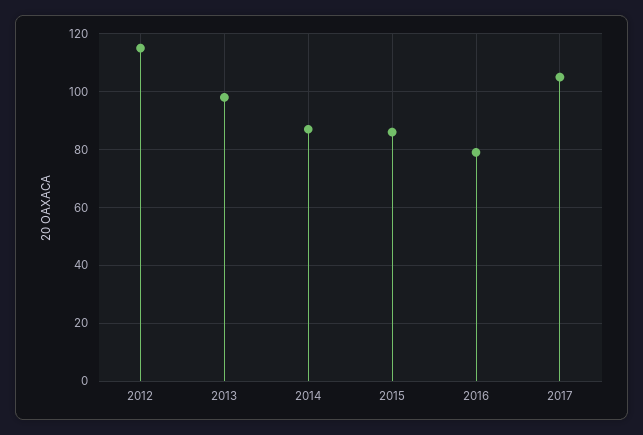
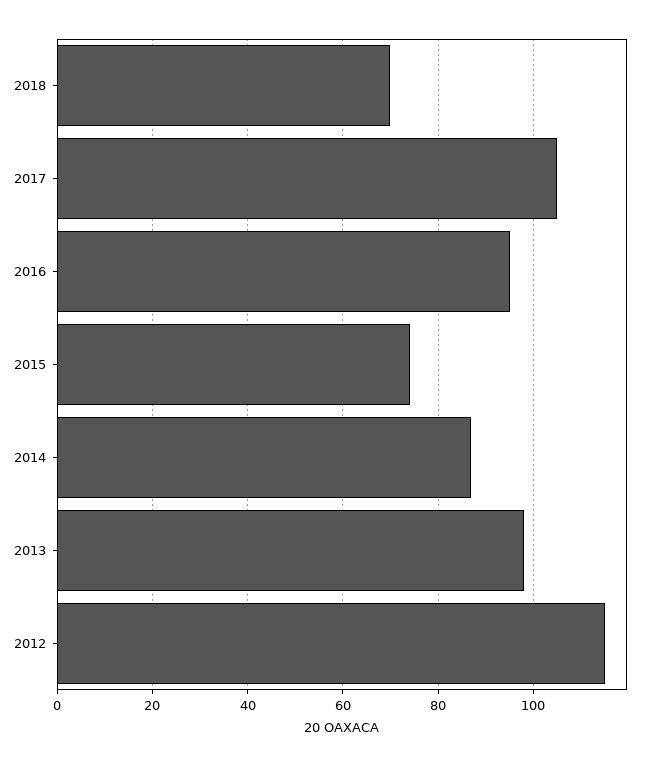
2015: 85 -> 75
2016: 80 -> 95
2018: none -> 70

